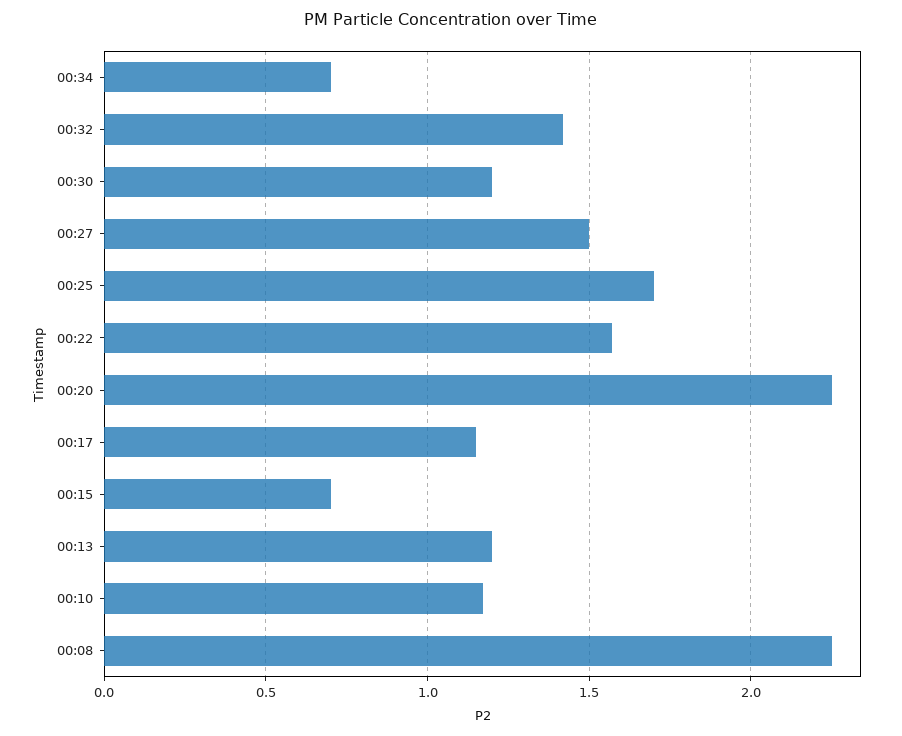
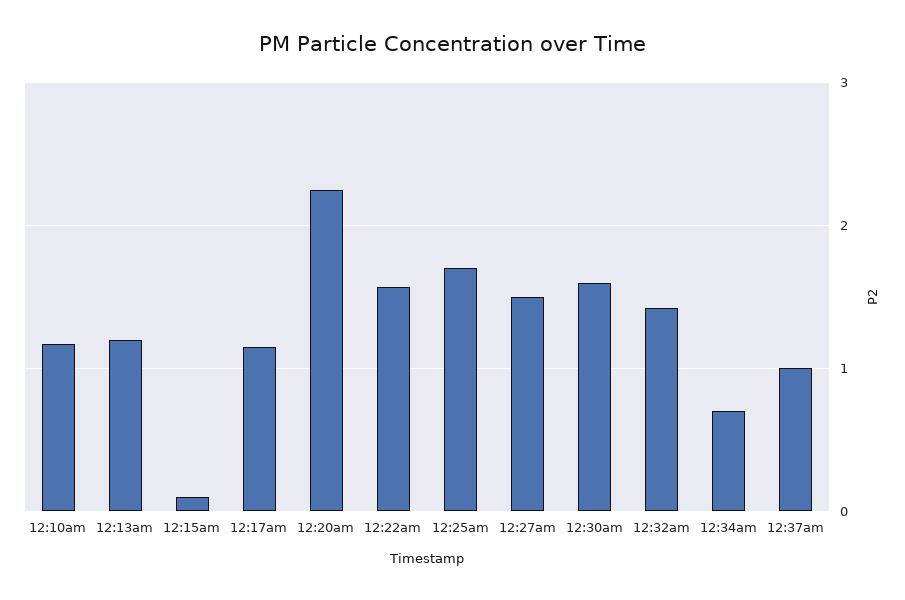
00:30: 1.2 -> 1.6
00:15: 0.7 -> 0.1
00:08: 2.25 -> none
12:37am: none -> 1

